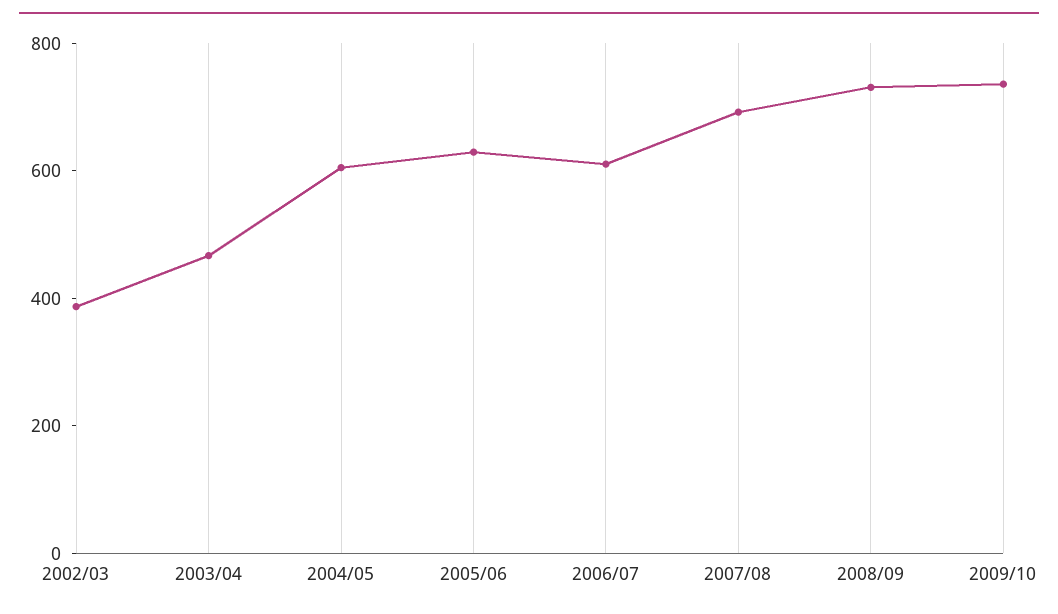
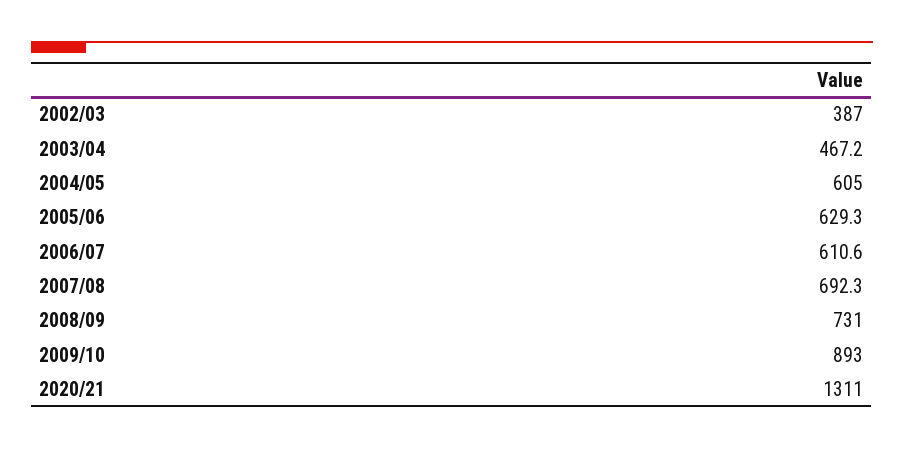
2009/10: 750 -> 893
2020/21: none -> 1311

